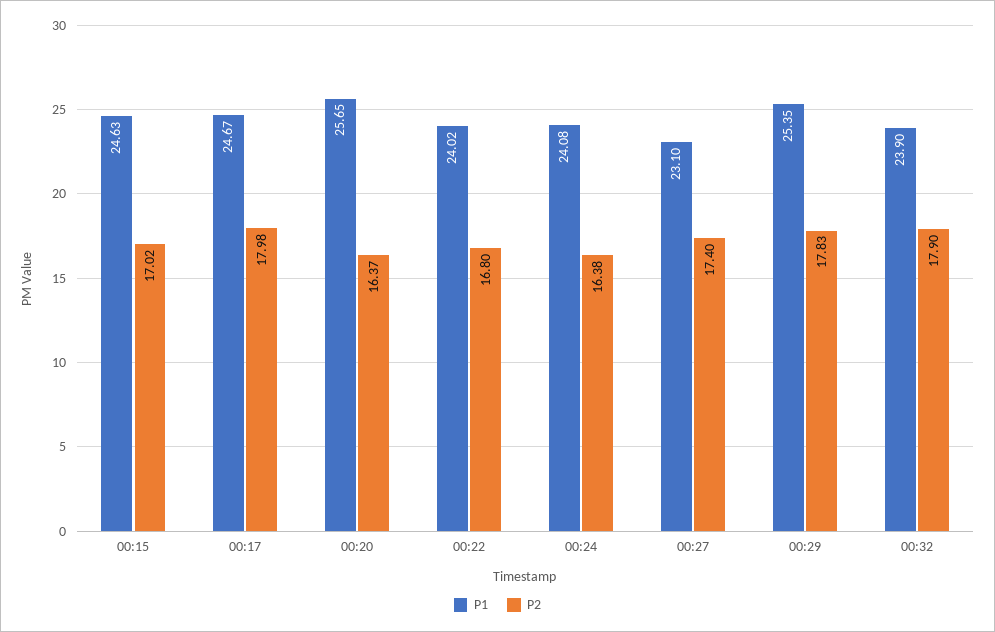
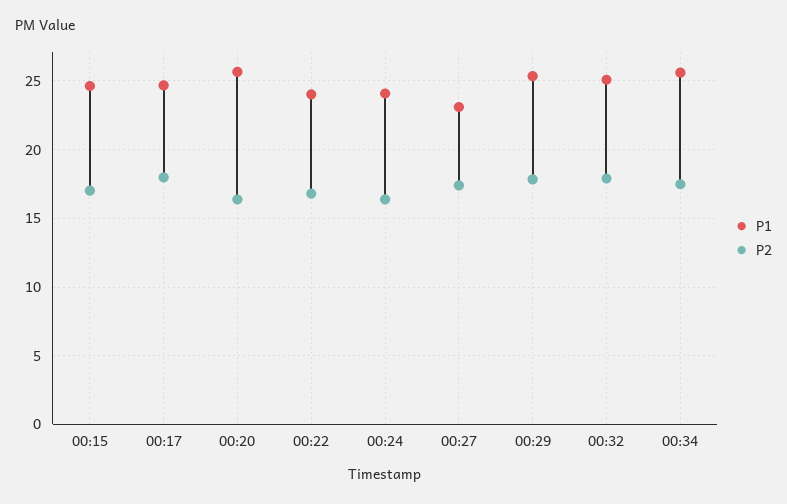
P1, 00:32: 23.9 -> 25
P1, 00:34: none -> 25.5
P2, 00:34: none -> 17.5

